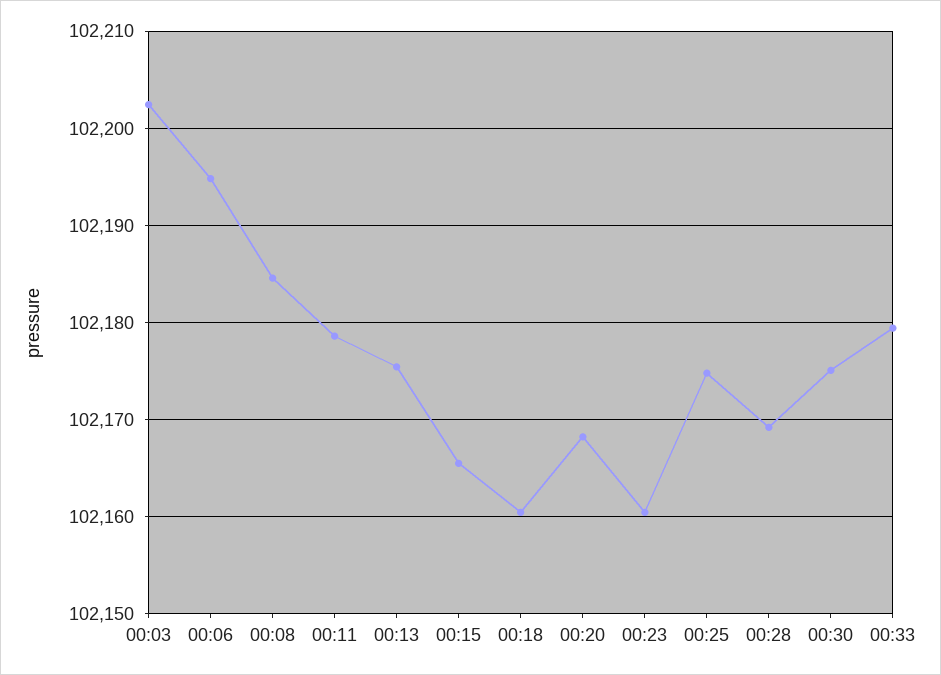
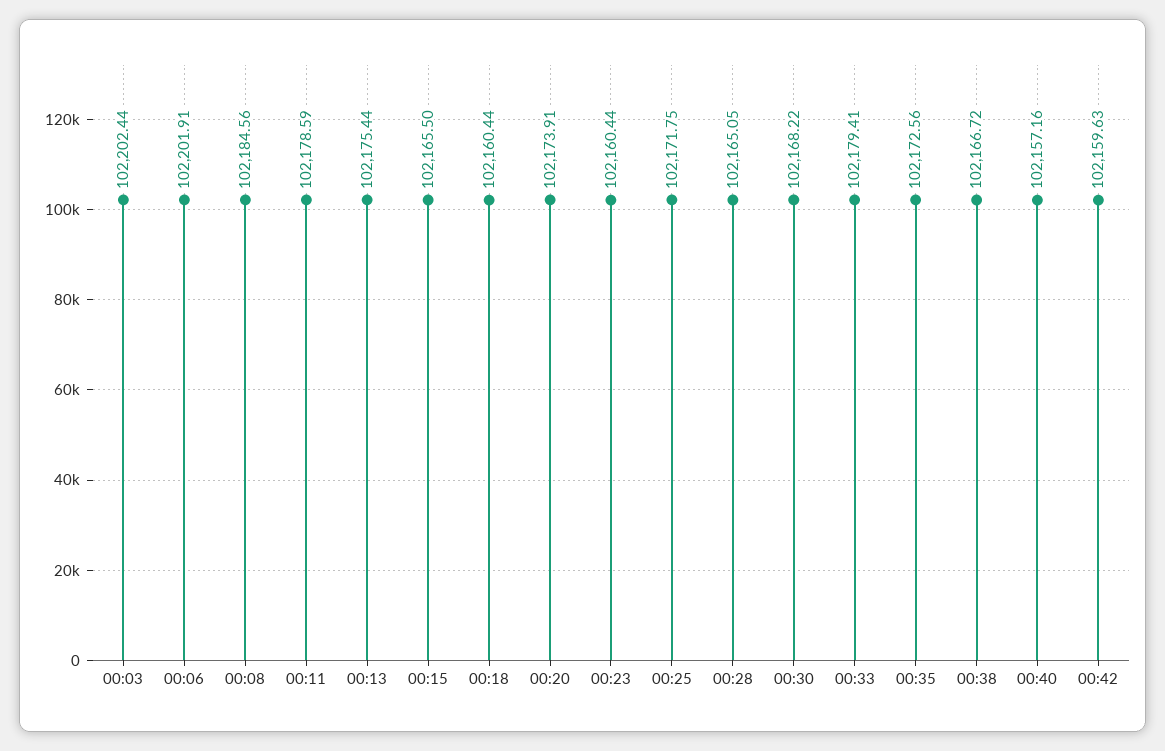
00:06: 102195 -> 102201.91
00:20: 102168 -> 102173.91
00:25: 102175 -> 102171.75
00:28: 102169 -> 102165.05
00:30: 102175 -> 102168.22
00:35: none -> 102172.56
00:38: none -> 102166.72
00:40: none -> 102157.16
00:42: none -> 102159.63

